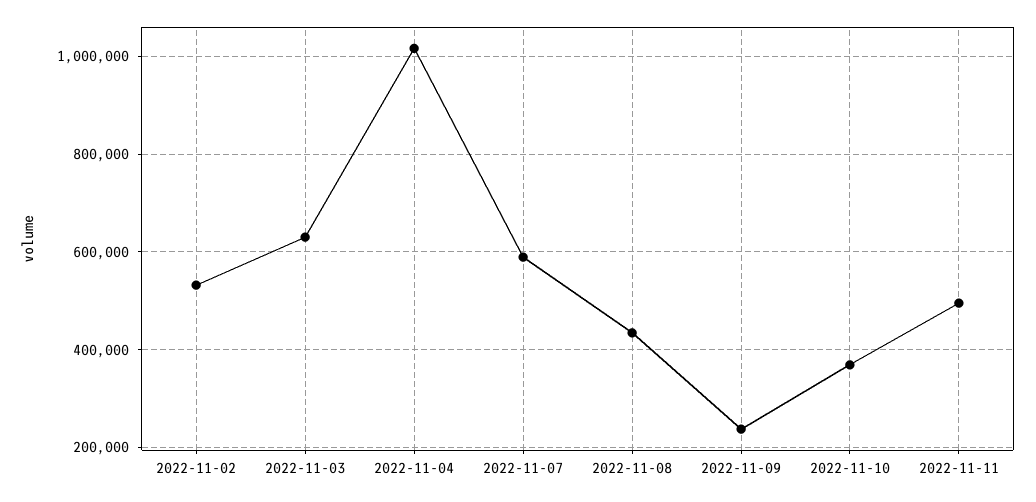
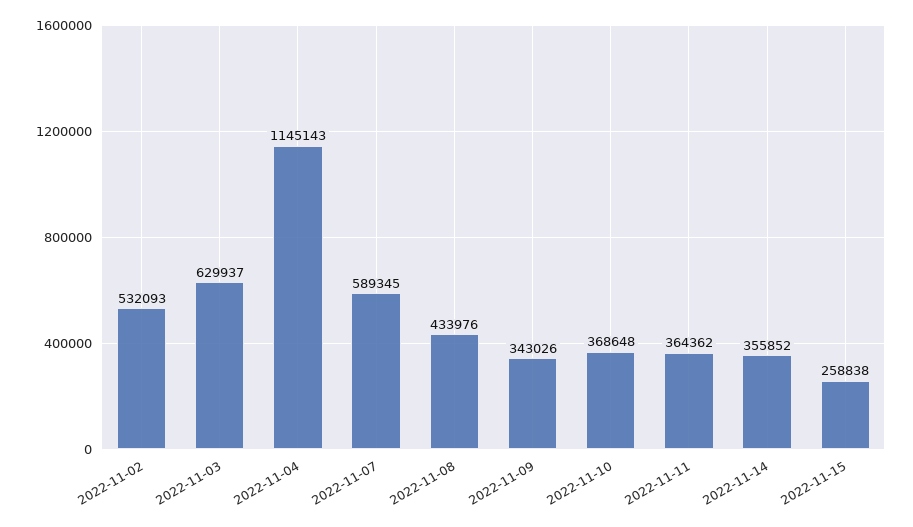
2022-11-04: 1020000 -> 1145143
2022-11-09: 240000 -> 343026
2022-11-11: 500000 -> 364362
2022-11-14: none -> 355852
2022-11-15: none -> 258838

